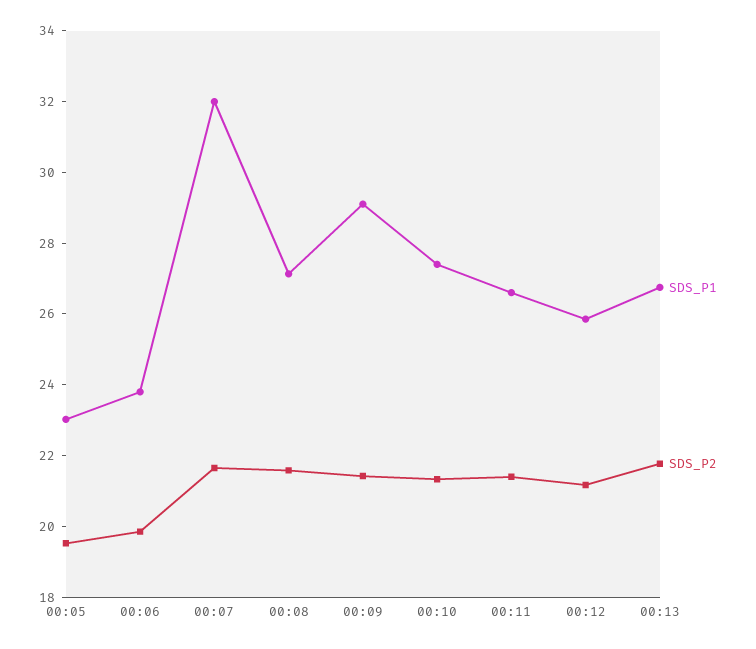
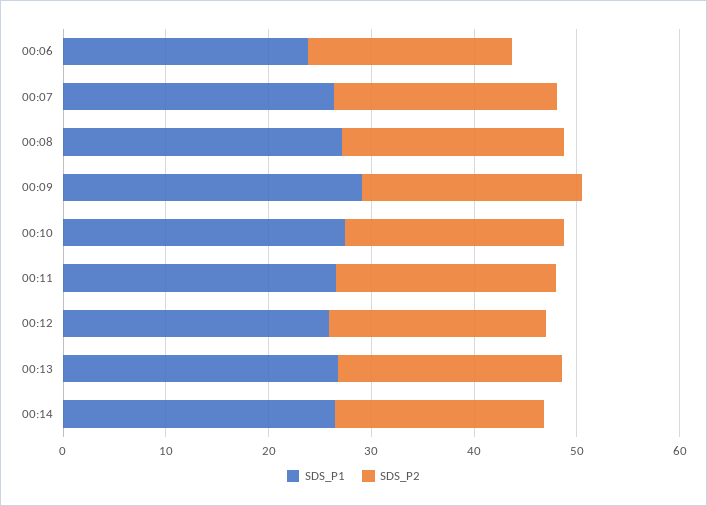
SDS_P1, 00:05: 23 -> none
SDS_P2, 00:05: 19.5 -> none
SDS_P1, 00:07: 32 -> 26
SDS_P1, 00:14: none -> 26
SDS_P2, 00:14: none -> 20

